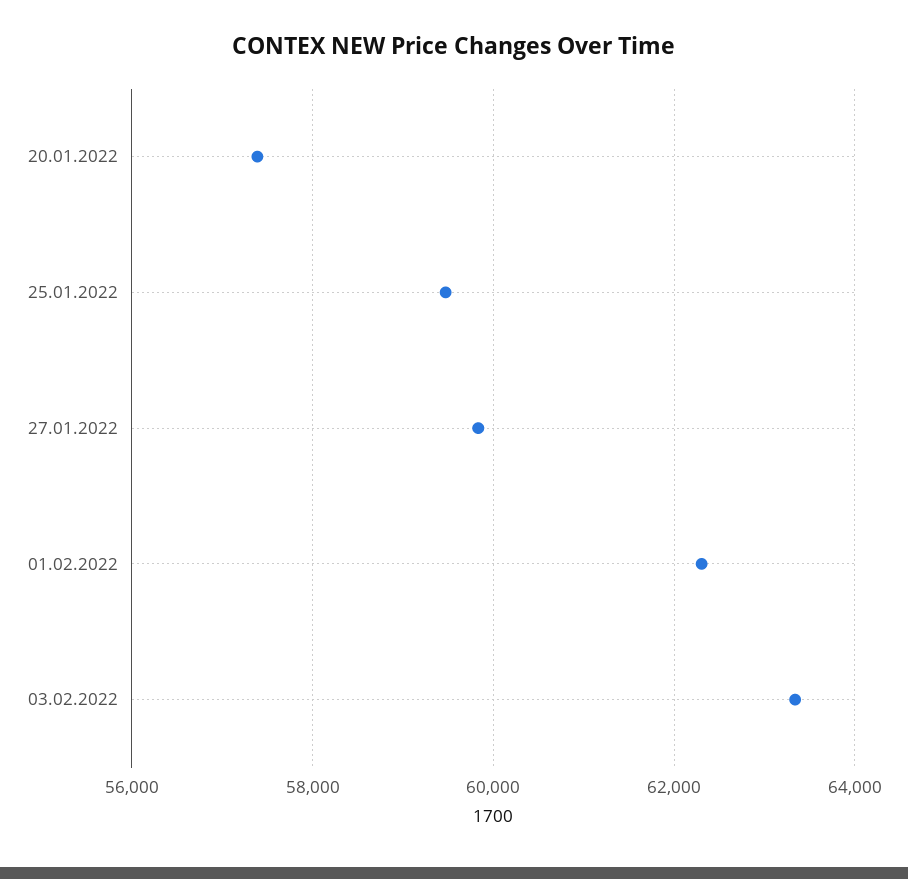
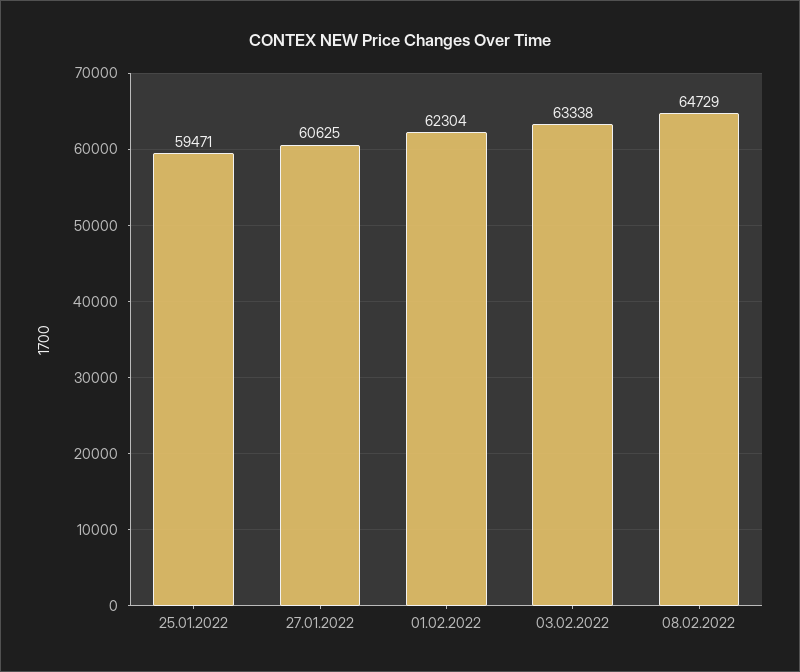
20.01.2022: 57400 -> none
27.01.2022: 59800 -> 60625
08.02.2022: none -> 64729

